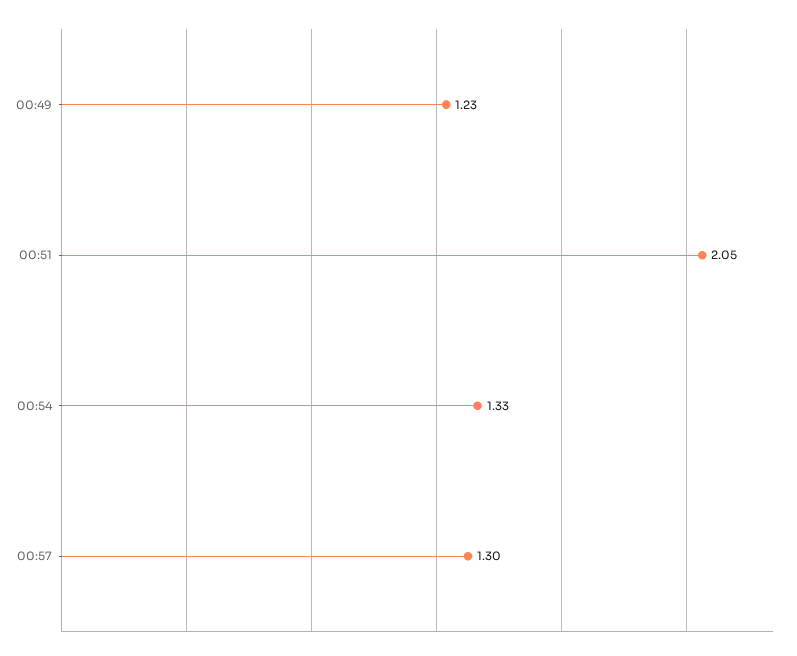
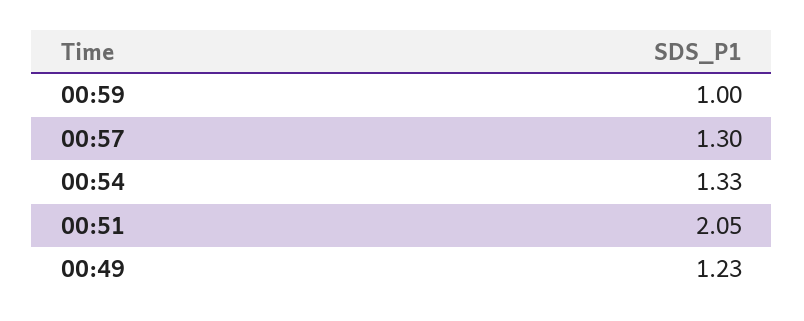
00:59: none -> 1

